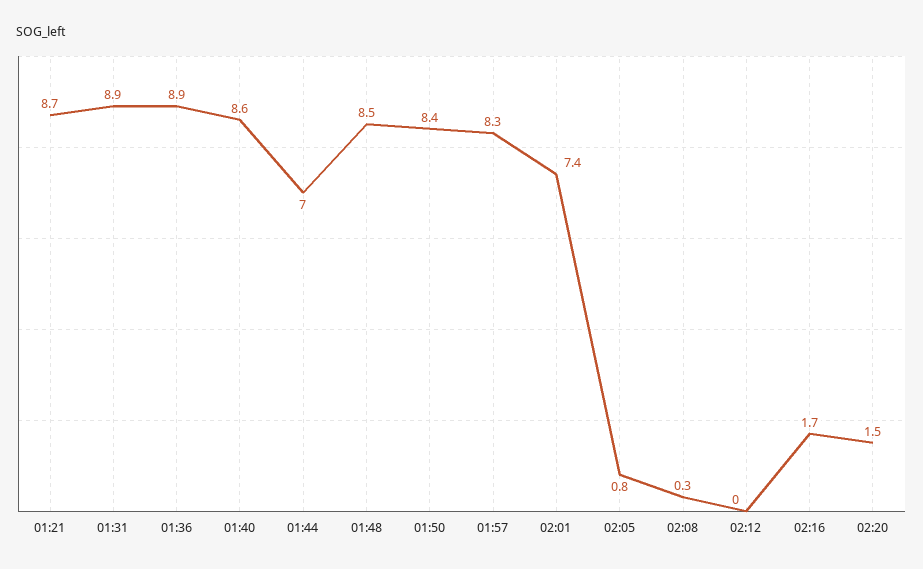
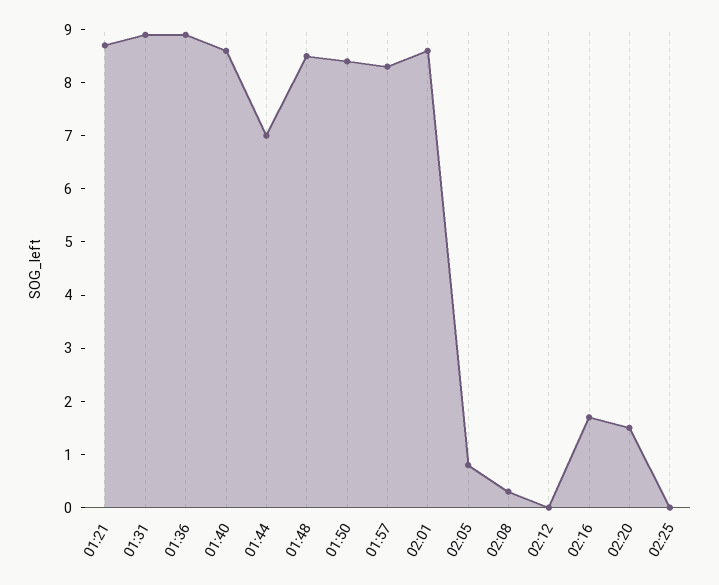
02:01: 7.4 -> 8.5
02:25: none -> 0

